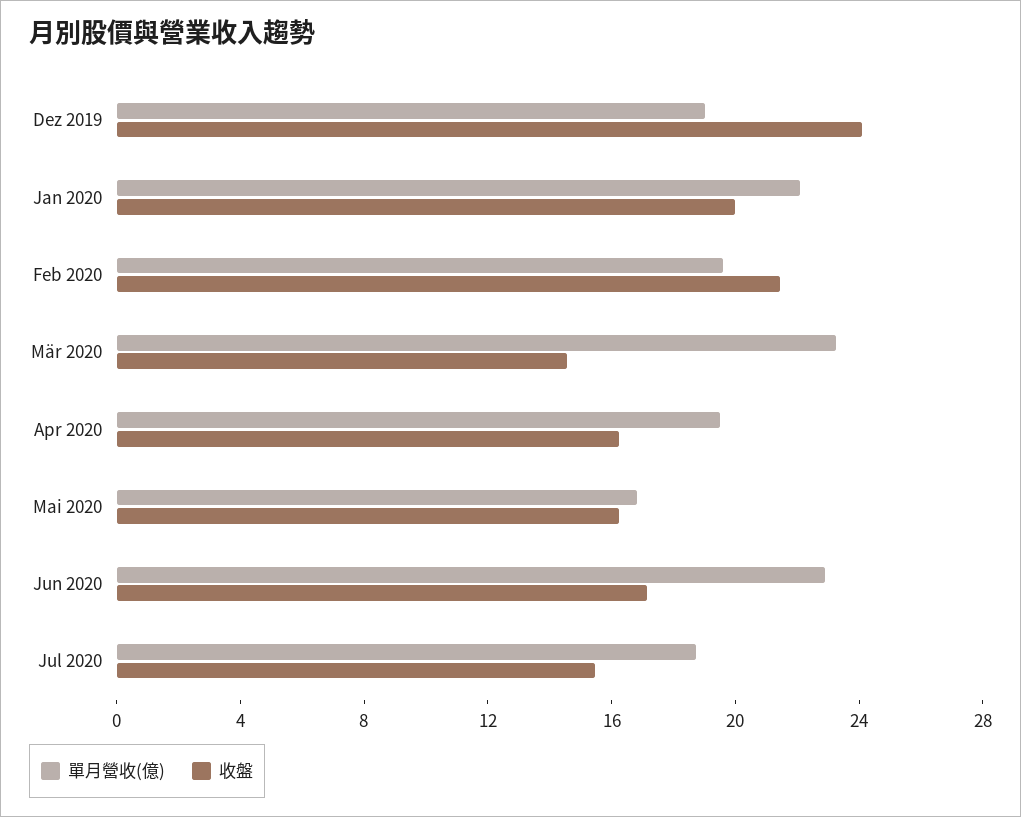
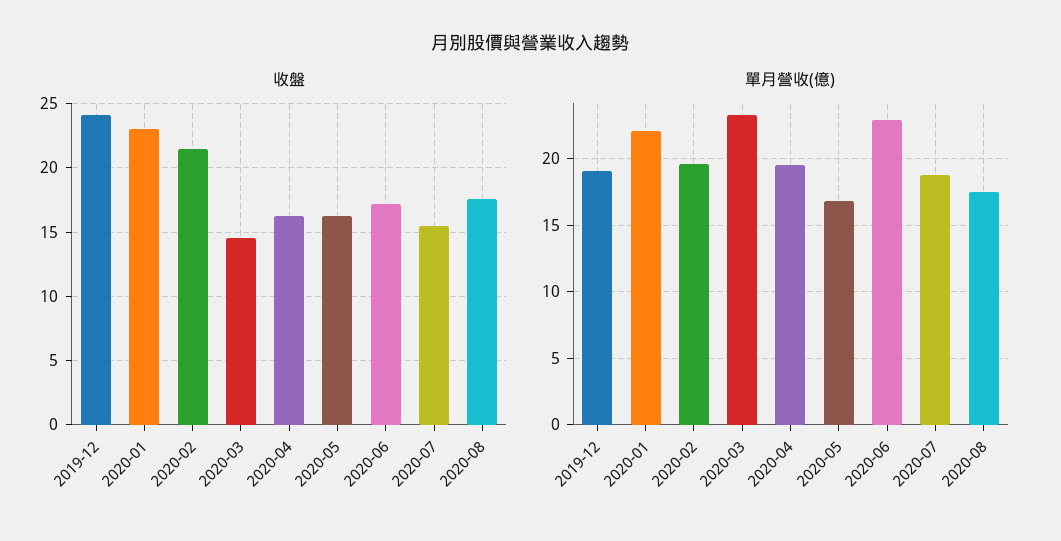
收盤, Jan 2020: 20 -> 23
收盤, 2020-08: none -> 17.5
單月營收(億), 2020-08: none -> 17.5

